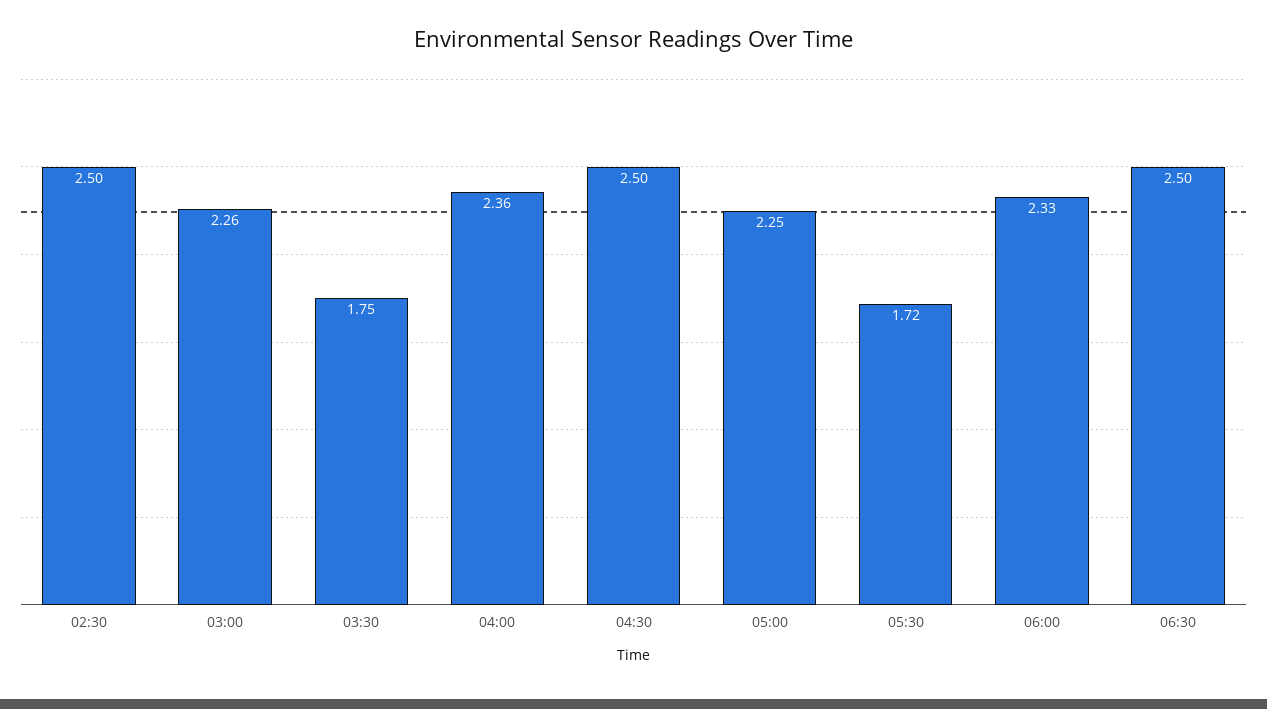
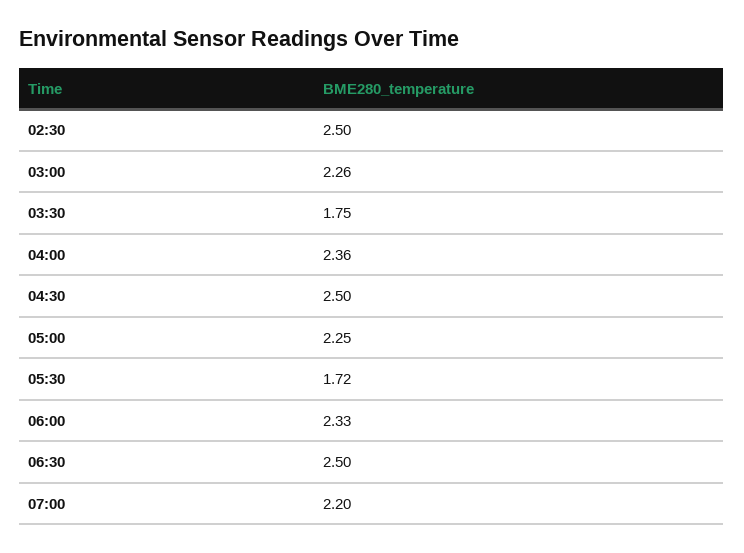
07:00: none -> 2.2

